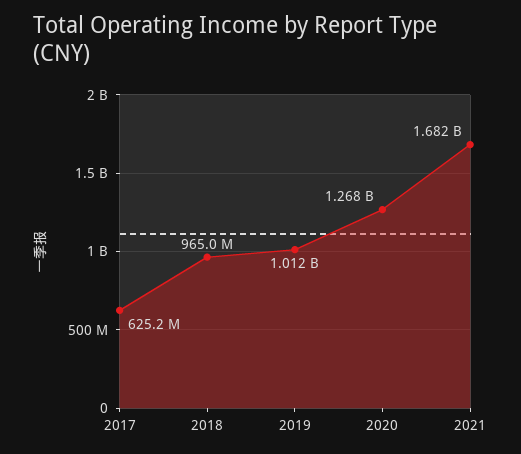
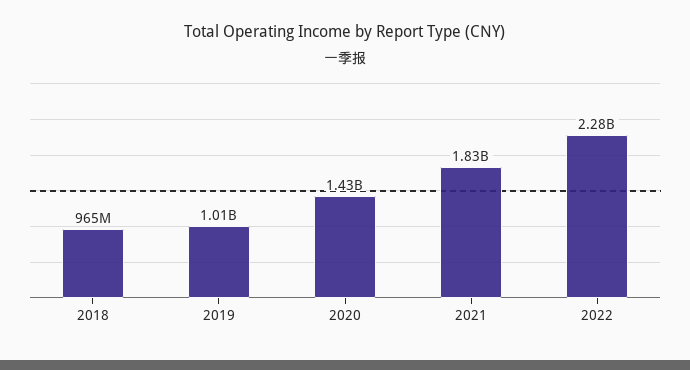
2017: 625200000 -> none
2020: 1268000000 -> 1430000000
2021: 1682000000 -> 1830000000
2022: none -> 2280000000

